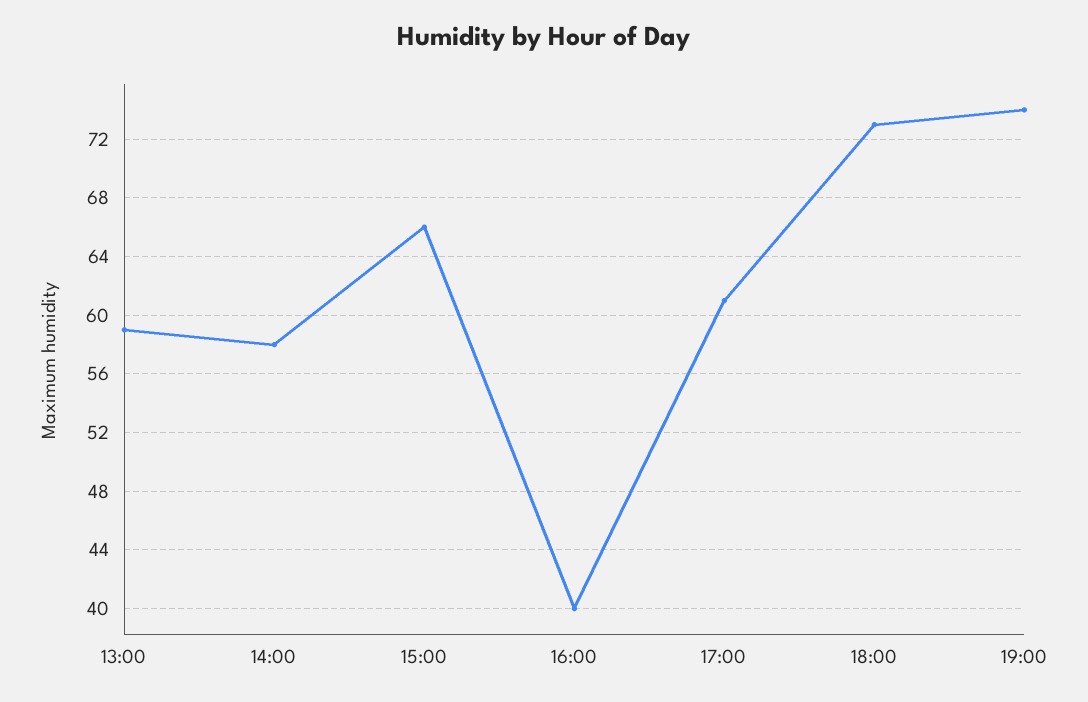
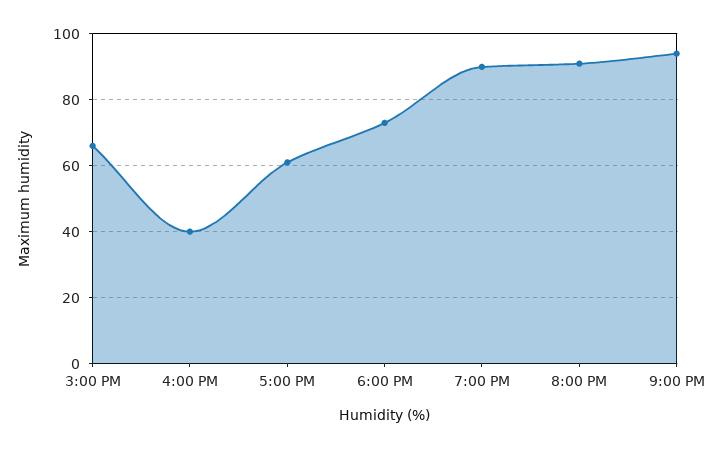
13:00: 59 -> none
14:00: 58 -> none
19:00: 74 -> 90
8:00 PM: none -> 90
9:00 PM: none -> 95

